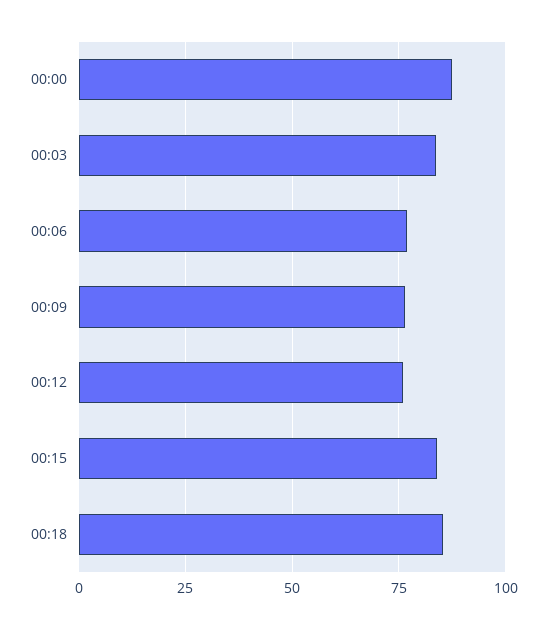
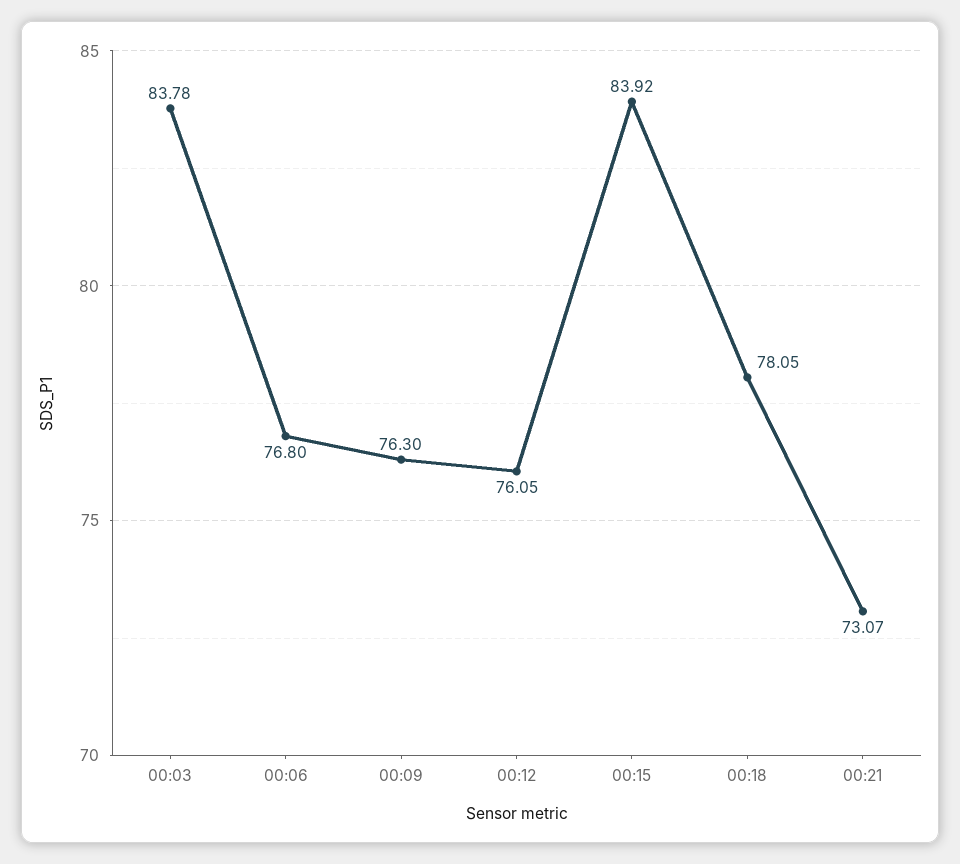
00:00: 87.5 -> none
00:18: 85 -> 78.05
00:21: none -> 73.07

